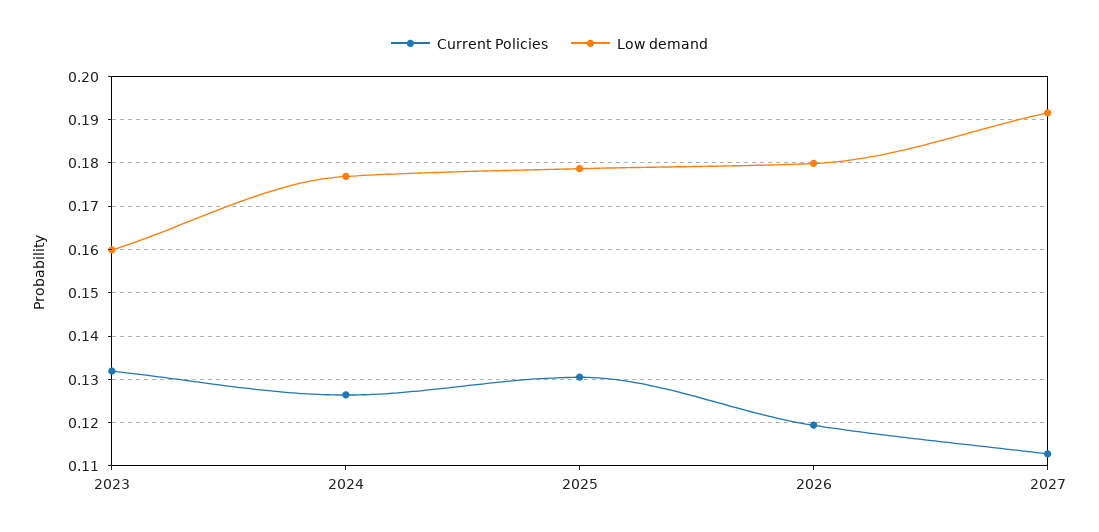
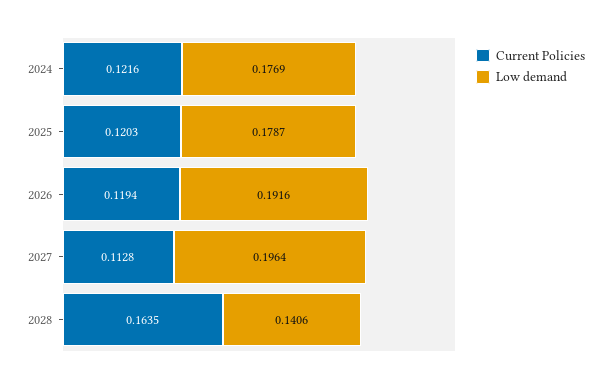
Current Policies, 2023: 0.132 -> none
Low demand, 2023: 0.16 -> none
Current Policies, 2024: 0.126 -> 0.1216
Current Policies, 2025: 0.13 -> 0.1203
Low demand, 2026: 0.18 -> 0.1916
Low demand, 2027: 0.192 -> 0.1964
Current Policies, 2028: none -> 0.1635
Low demand, 2028: none -> 0.1406

